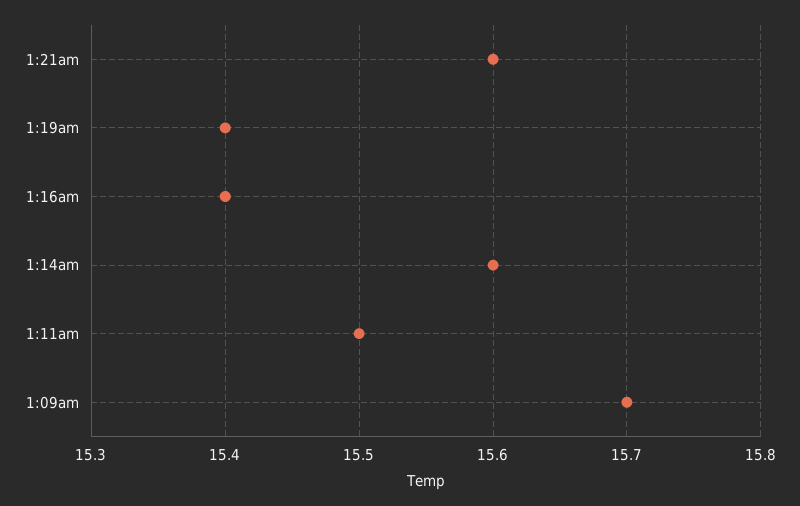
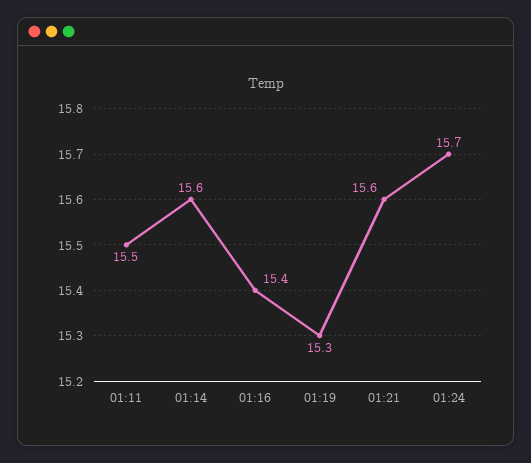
1:19am: 15.4 -> 15.3
1:09am: 15.7 -> none
01:24: none -> 15.7

